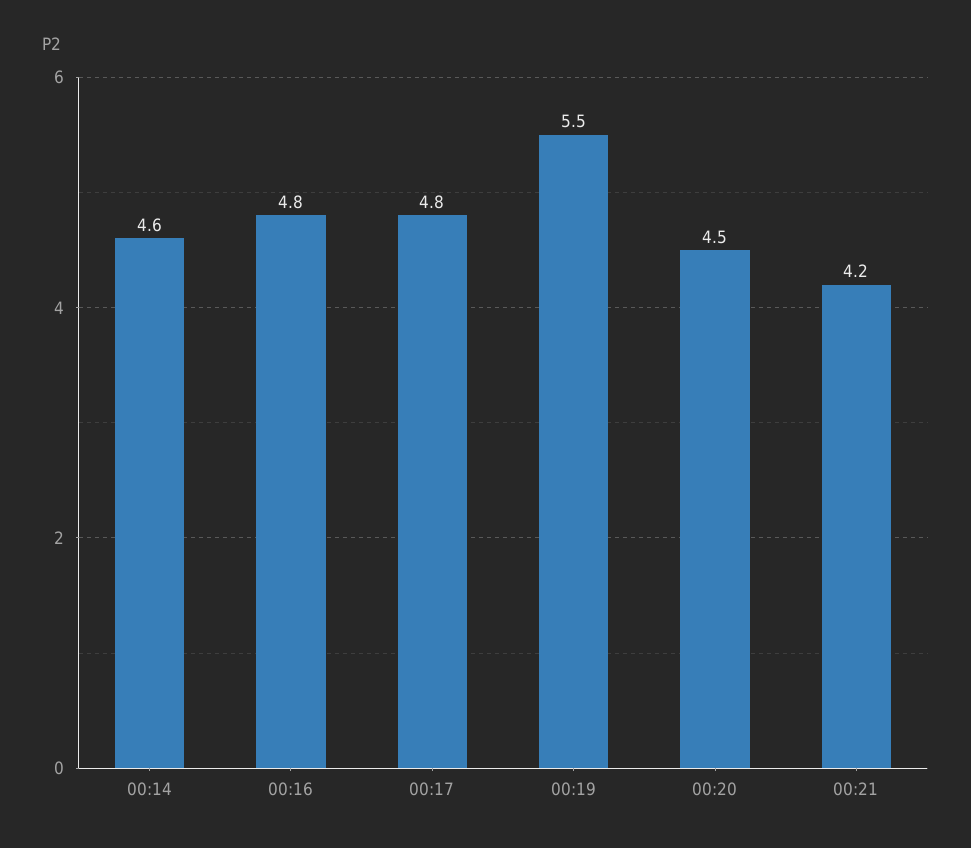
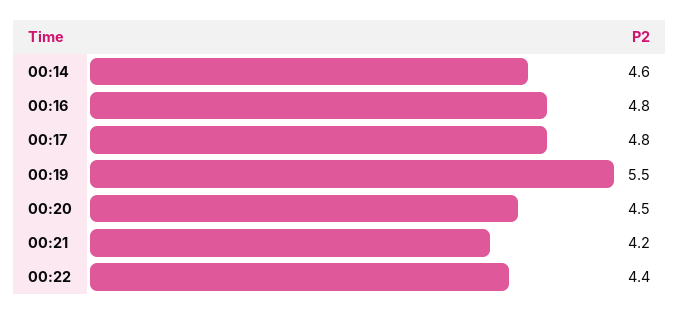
00:22: none -> 4.4

